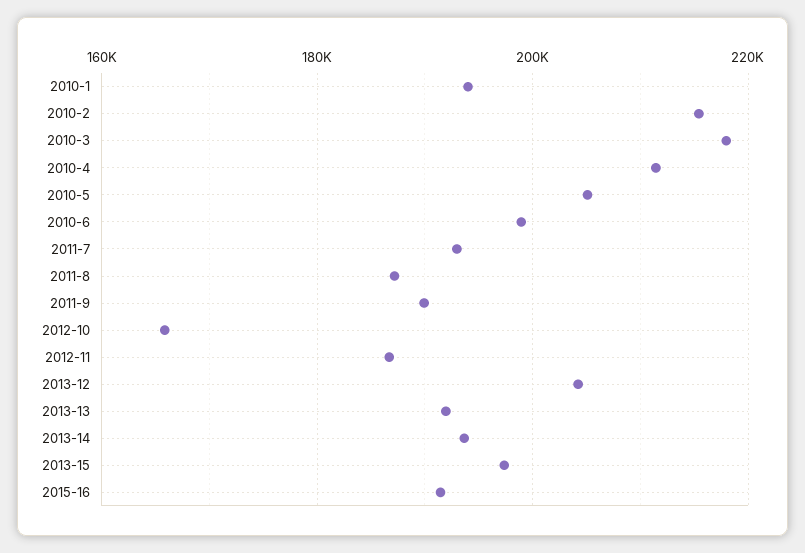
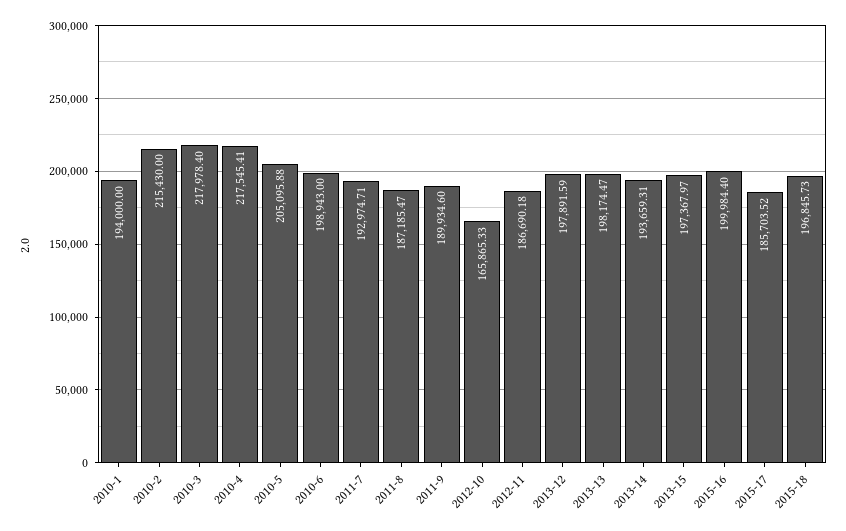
2010-4: 212000 -> 217545.41
2013-12: 204000 -> 197891.59
2013-13: 192000 -> 198174.47
2015-16: 192000 -> 199984.4
2015-17: none -> 185703.52
2015-18: none -> 196845.73

